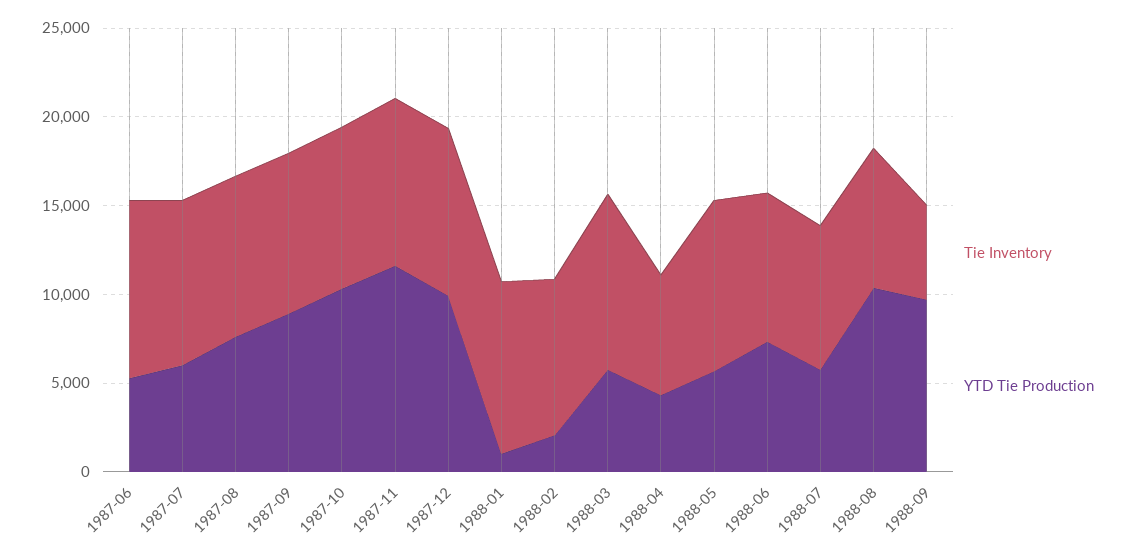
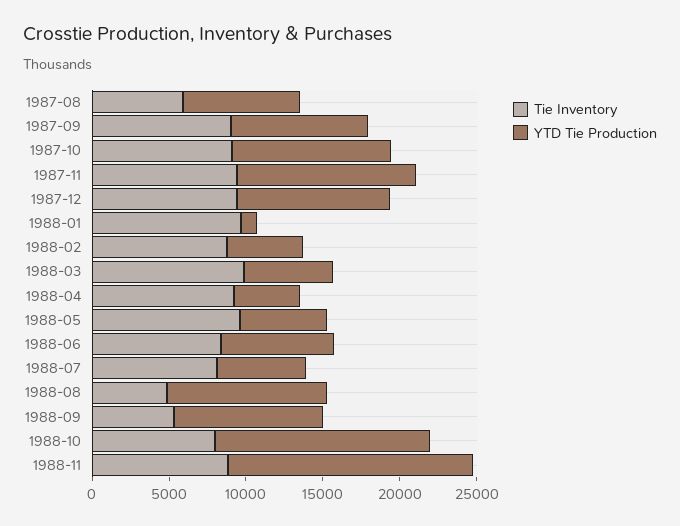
Tie Inventory, 1987-06: 10000 -> none
YTD Tie Production, 1987-06: 5000 -> none
Tie Inventory, 1987-07: 9000 -> none
YTD Tie Production, 1987-07: 6000 -> none
Tie Inventory, 1987-08: 9000 -> 6000
YTD Tie Production, 1988-02: 2000 -> 5000
Tie Inventory, 1988-04: 7000 -> 9000
Tie Inventory, 1988-08: 8000 -> 5000
Tie Inventory, 1988-10: none -> 8000
YTD Tie Production, 1988-10: none -> 14000
Tie Inventory, 1988-11: none -> 9000
YTD Tie Production, 1988-11: none -> 16000

